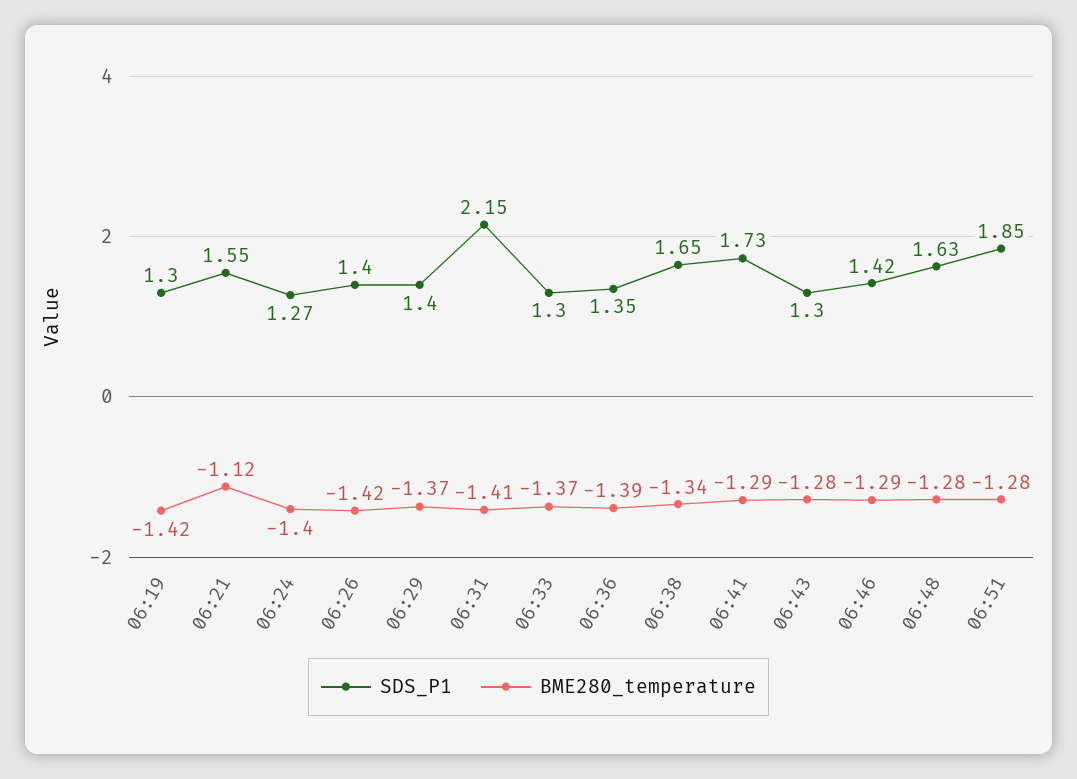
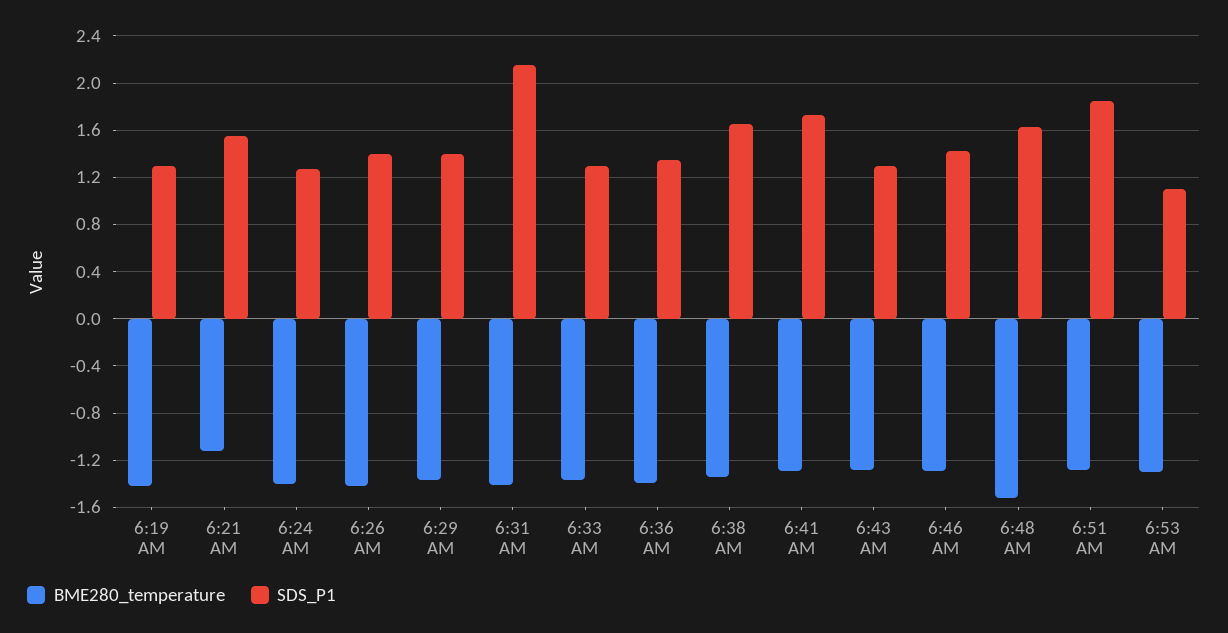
BME280_temperature, 06:48: -1.28 -> -1.5
BME280_temperature, 6:53 AM: none -> -1.3
SDS_P1, 6:53 AM: none -> 1.1

